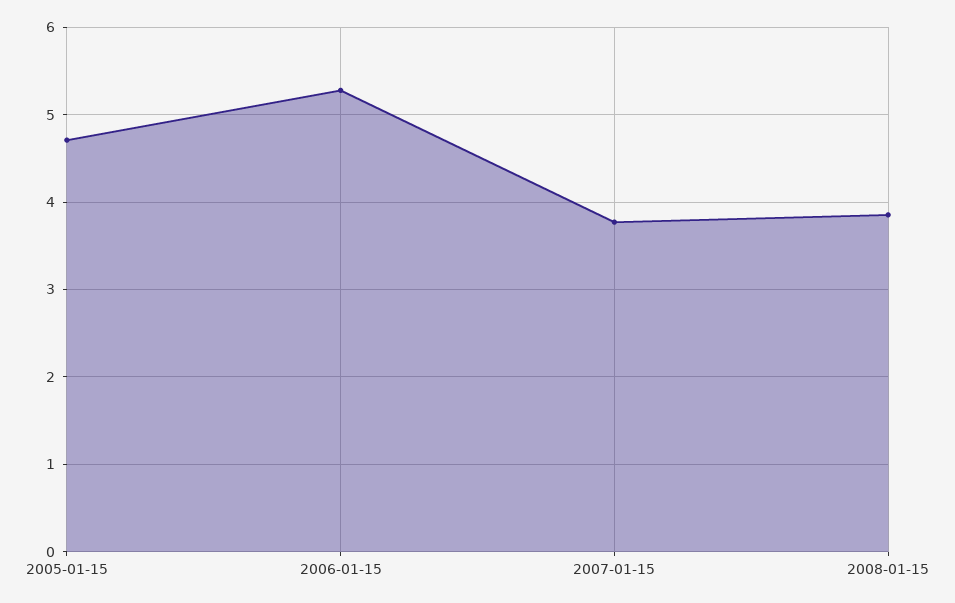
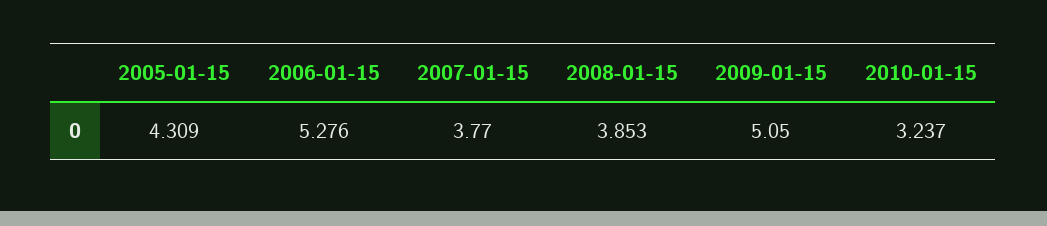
2005-01-15: 4.7 -> 4.309
2009-01-15: none -> 5.05
2010-01-15: none -> 3.237

